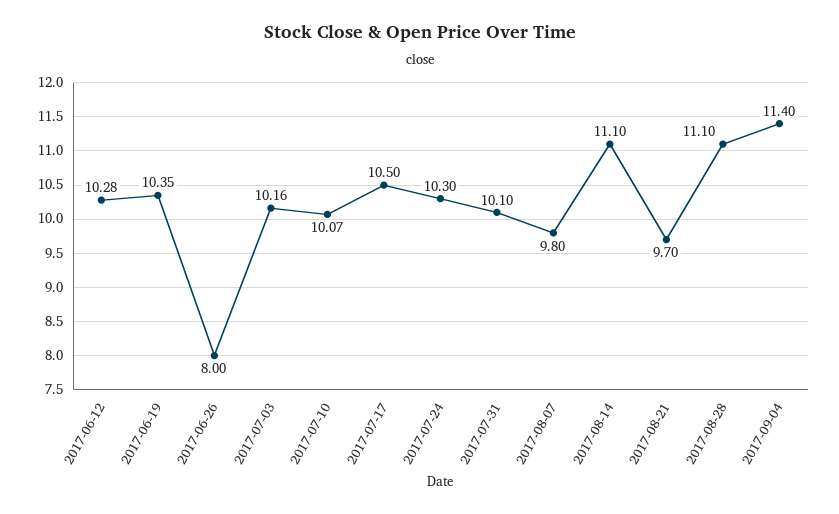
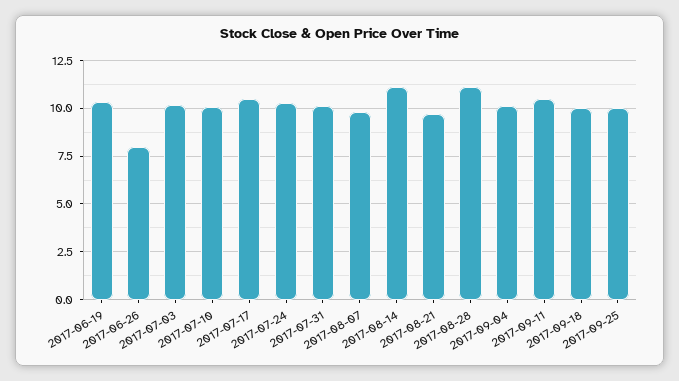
2017-06-12: 10.28 -> none
2017-09-04: 11.4 -> 10
2017-09-11: none -> 10.5
2017-09-18: none -> 10
2017-09-25: none -> 10

